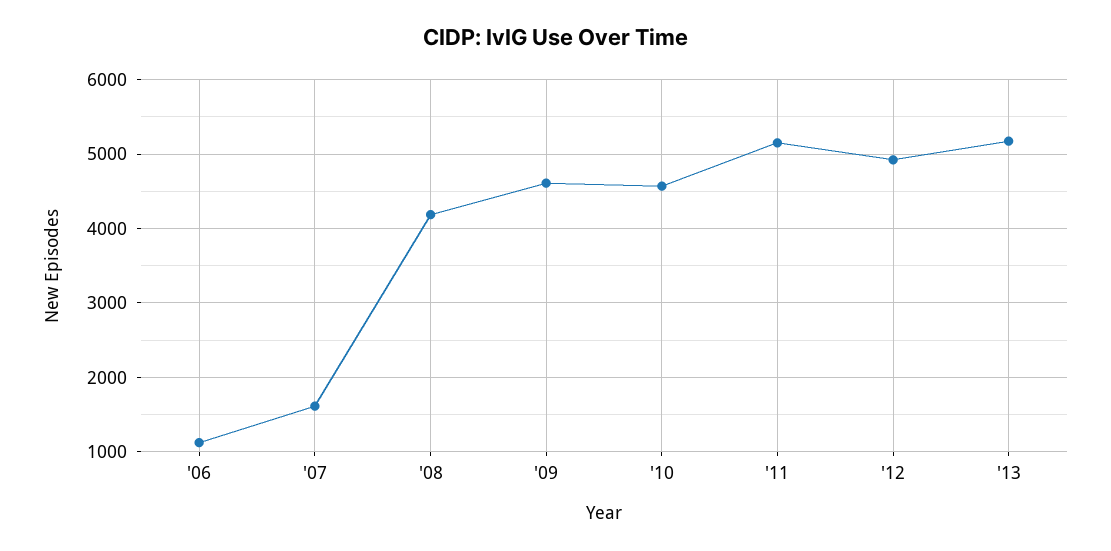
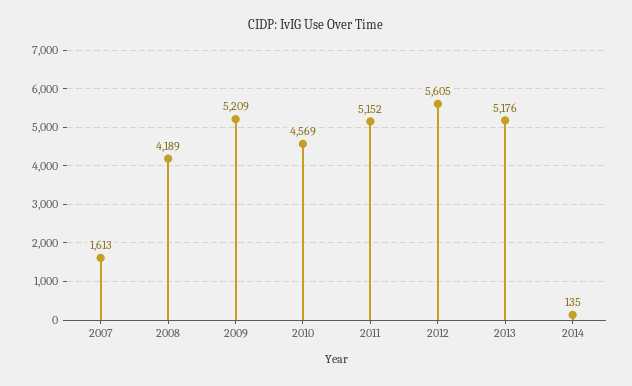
'06: 1100 -> none
'09: 4600 -> 5209
'12: 4900 -> 5605
2014: none -> 135

